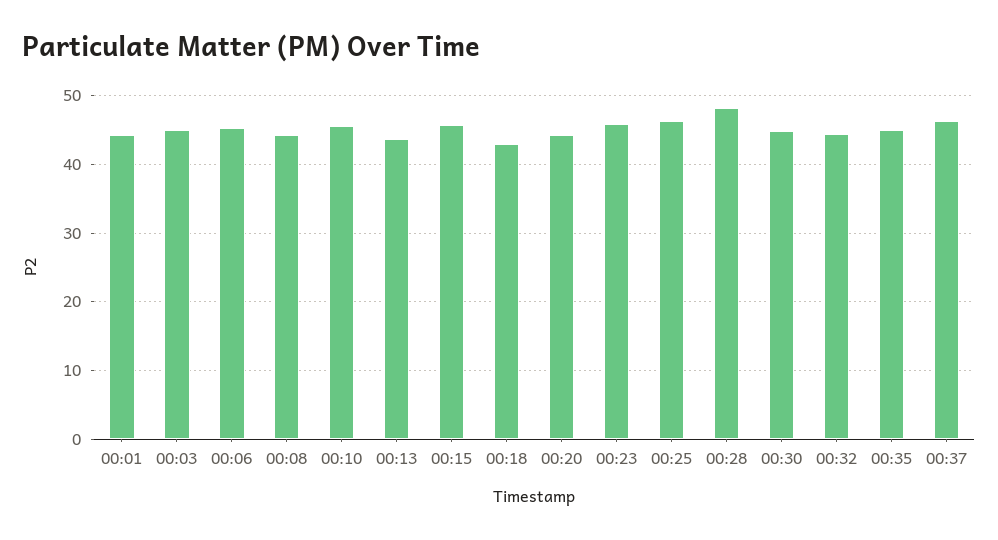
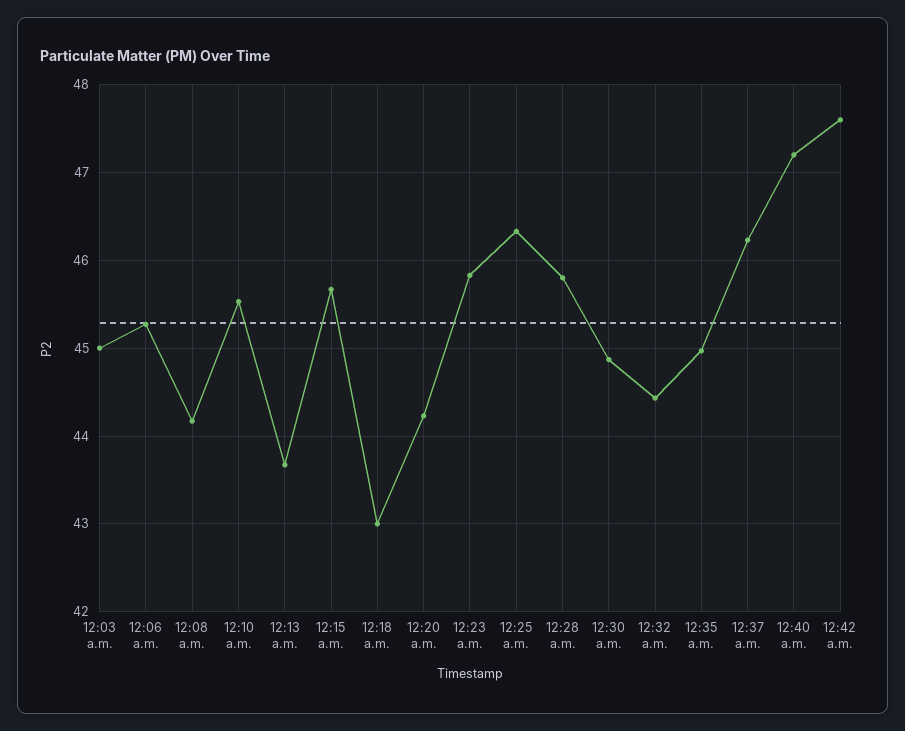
00:01: 44 -> none
00:28: 48 -> 45.8
12:40 a.m.: none -> 47.2
12:42 a.m.: none -> 47.6

